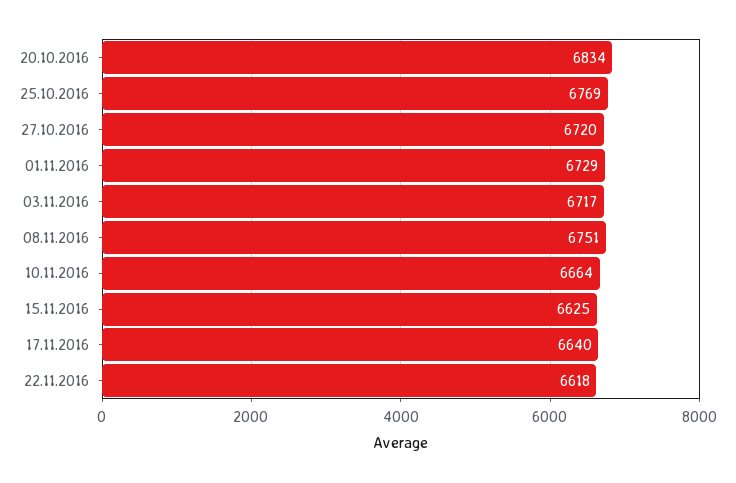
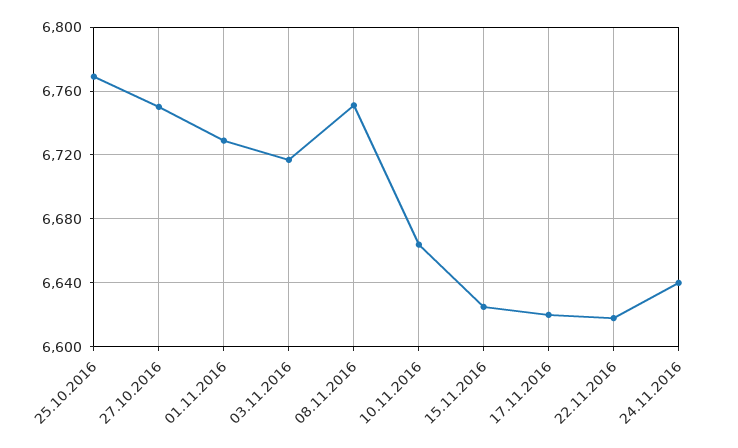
20.10.2016: 6834 -> none
27.10.2016: 6720 -> 6750
17.11.2016: 6640 -> 6620
24.11.2016: none -> 6640

